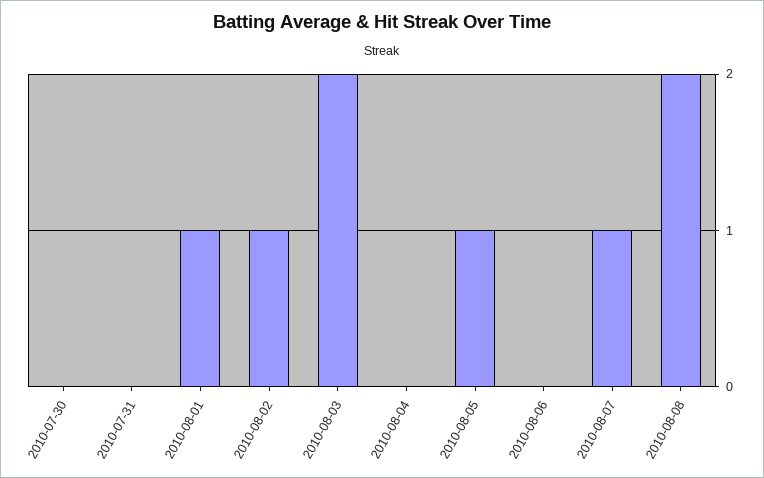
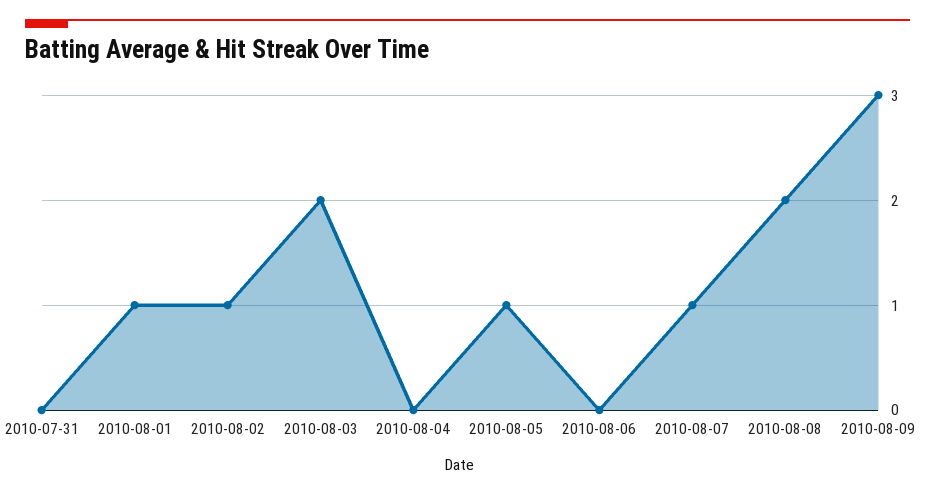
2010-07-30: 0 -> none
2010-08-09: none -> 3

